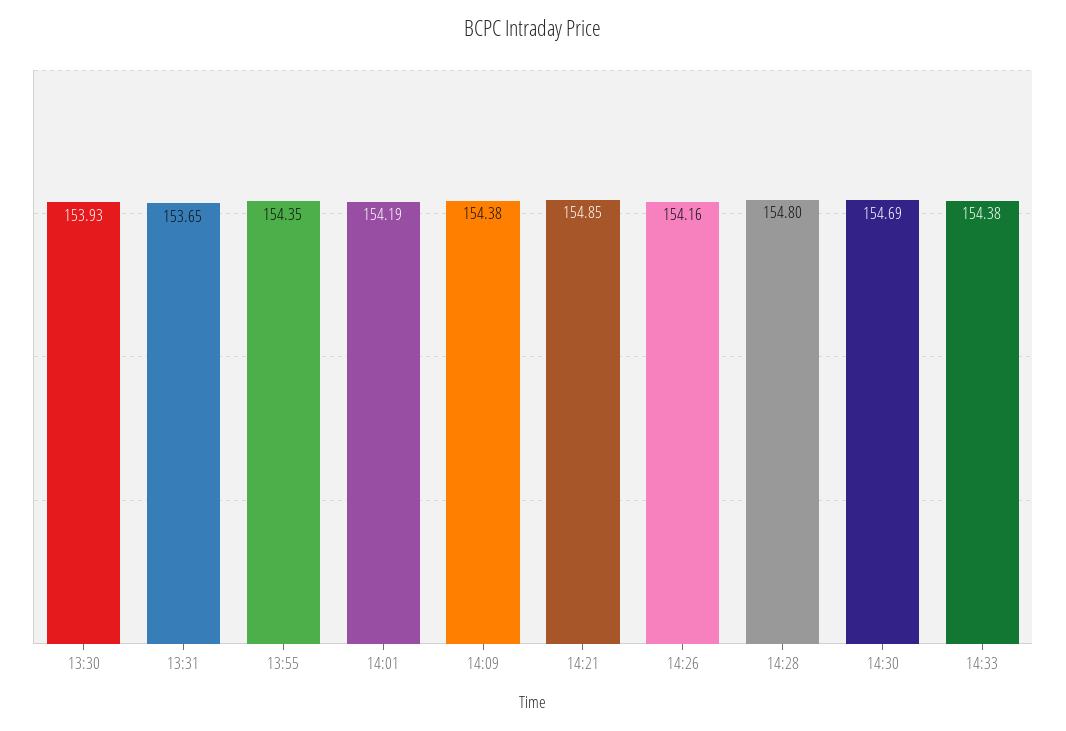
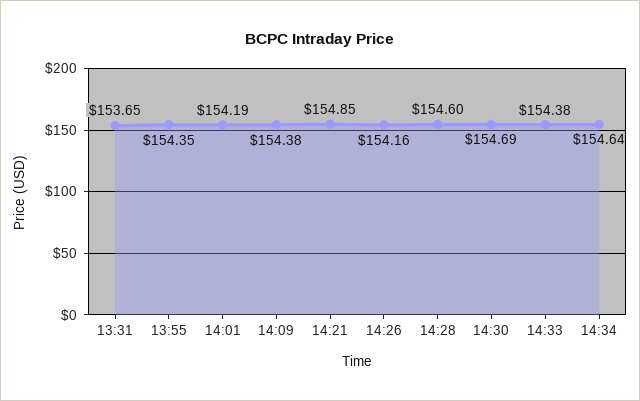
13:30: 153.93 -> none
14:28: 154.8 -> 154.6
14:34: none -> 154.64

